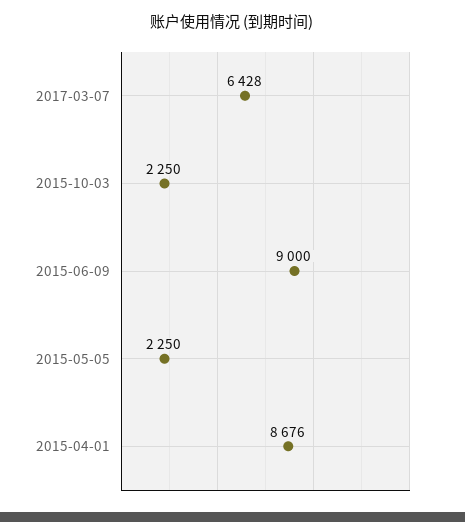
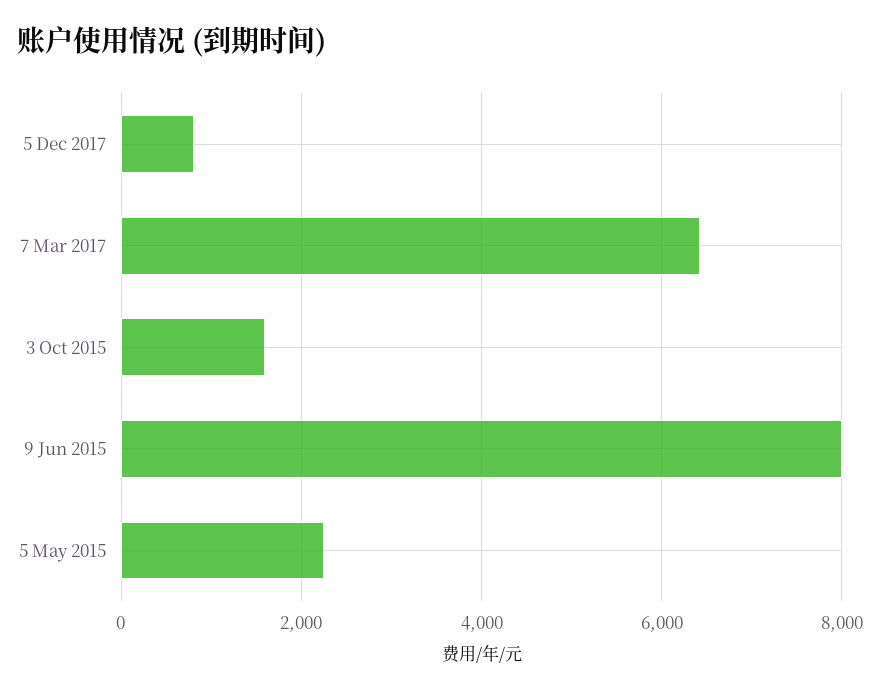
2015-10-03: 2250 -> 1600
2015-06-09: 9000 -> 8000
2015-04-01: 8676 -> none
5 Dec 2017: none -> 800

